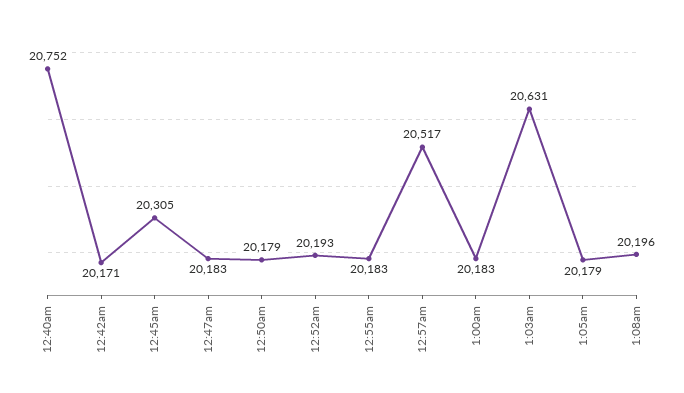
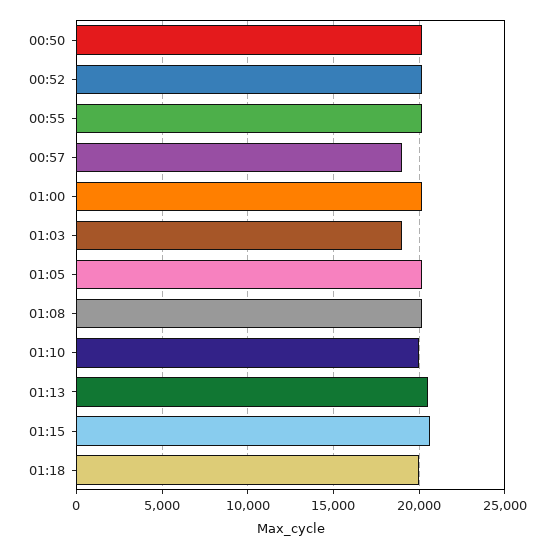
12:40am: 20752 -> none
12:42am: 20171 -> none
12:45am: 20305 -> none
12:47am: 20183 -> none
12:57am: 20517 -> 19000
1:03am: 20631 -> 19000
01:10: none -> 20000
01:13: none -> 20500
01:15: none -> 20500
01:18: none -> 20000

